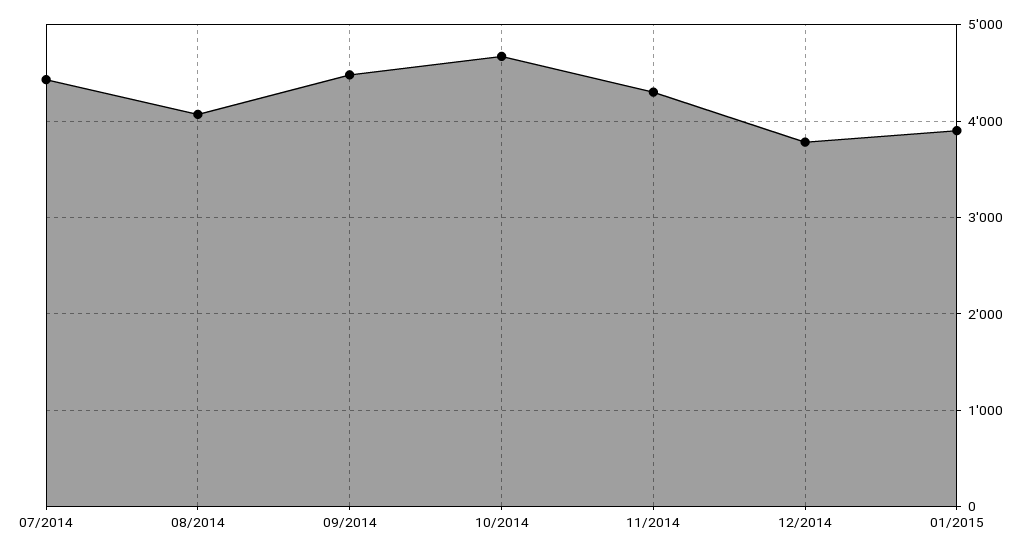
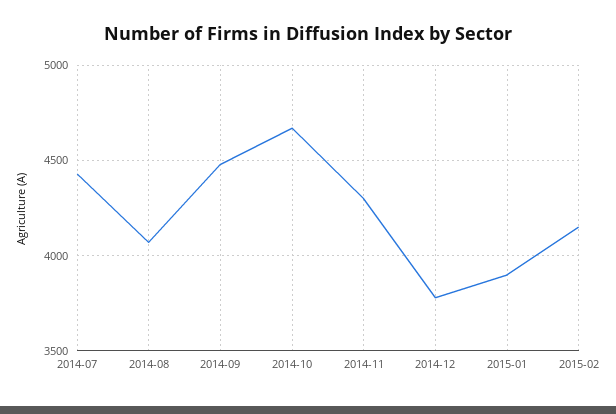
2015-02: none -> 4150

